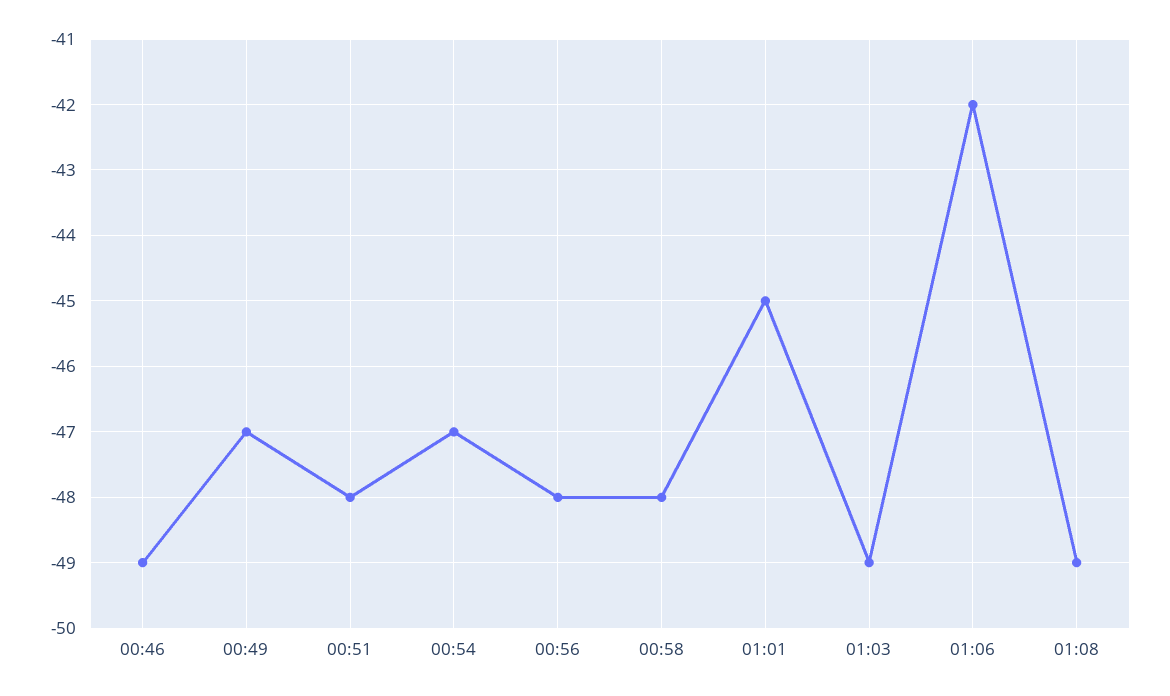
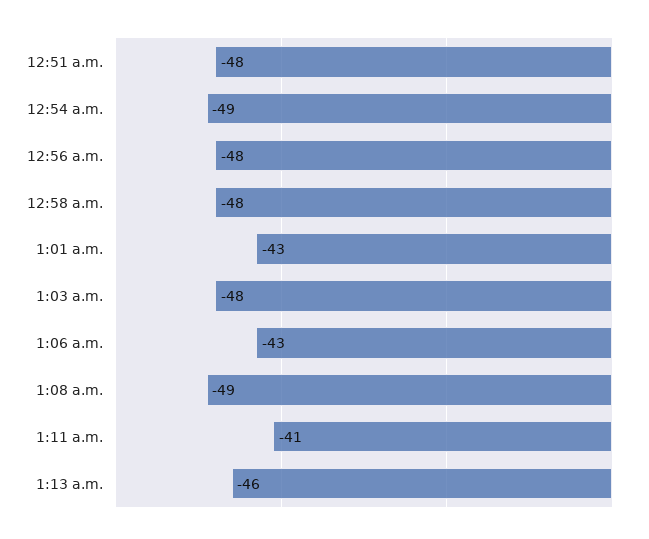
00:46: -49 -> none
00:49: -47 -> none
00:54: -47 -> -49
01:01: -45 -> -43
01:03: -49 -> -48
01:06: -42 -> -43
1:11 a.m.: none -> -41
1:13 a.m.: none -> -46

